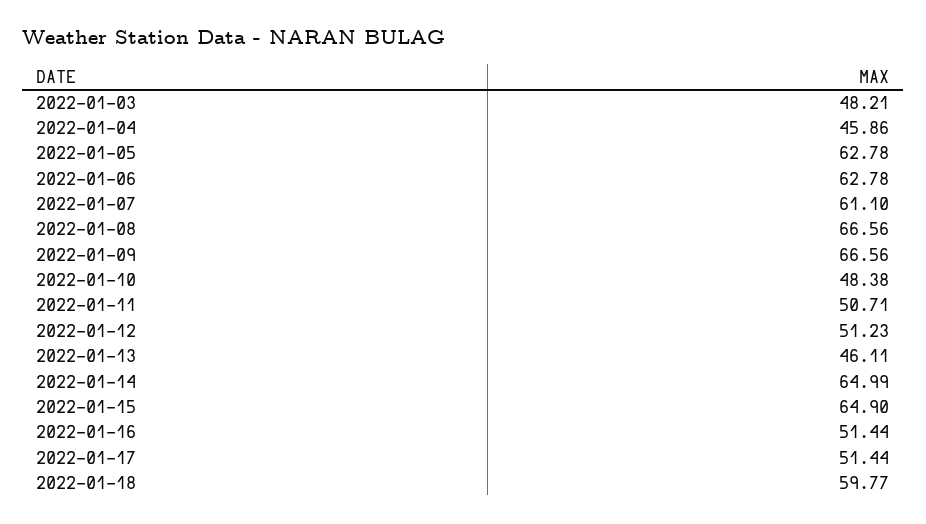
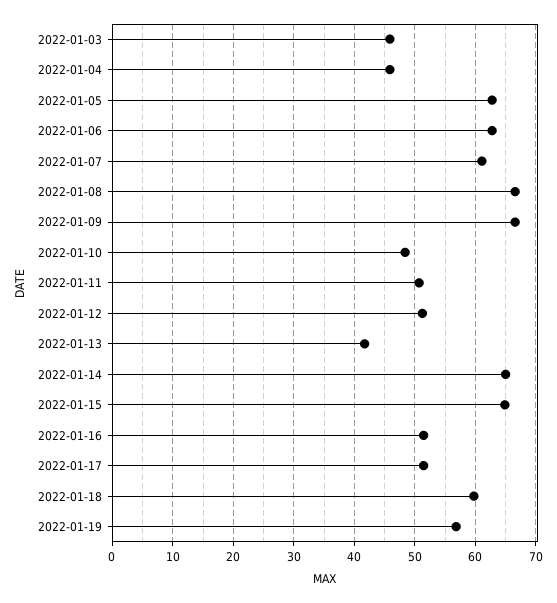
2022-01-03: 48.21 -> 46
2022-01-13: 46.11 -> 42
2022-01-19: none -> 57

